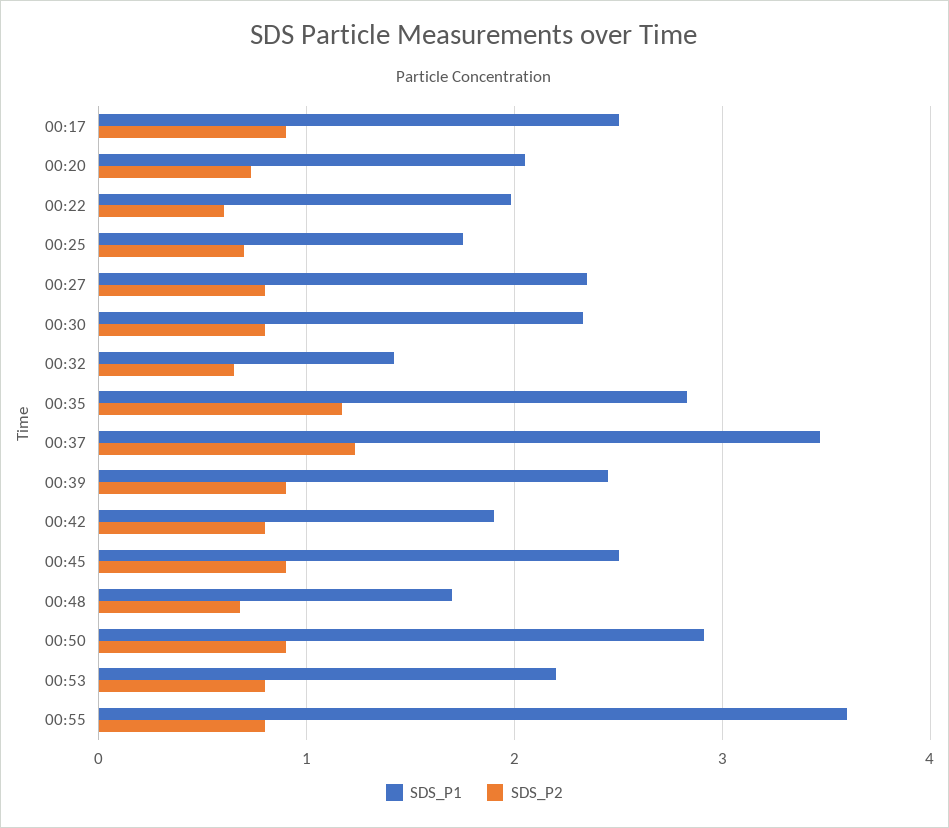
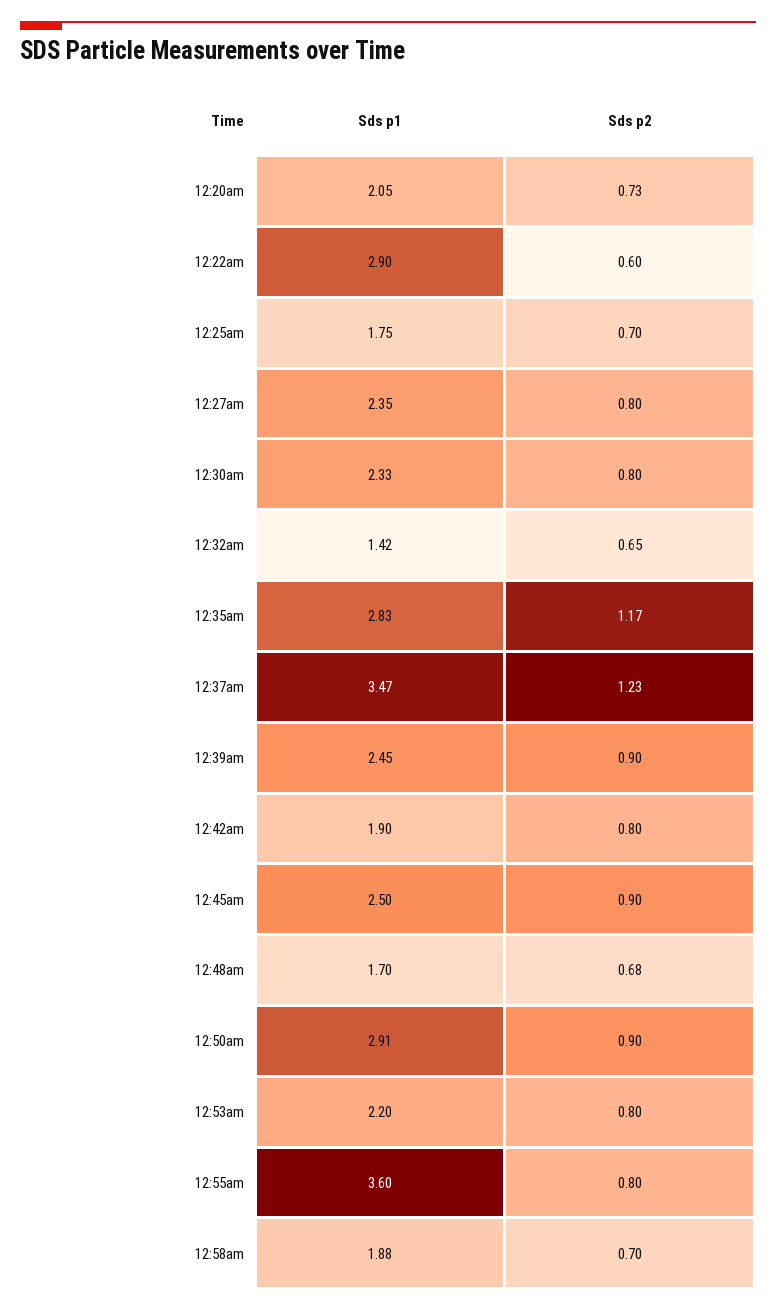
SDS_P1, 00:17: 2.5 -> none
SDS_P2, 00:17: 0.9 -> none
SDS_P1, 00:22: 2 -> 2.9
SDS_P1, 12:58am: none -> 1.88
SDS_P2, 12:58am: none -> 0.7

